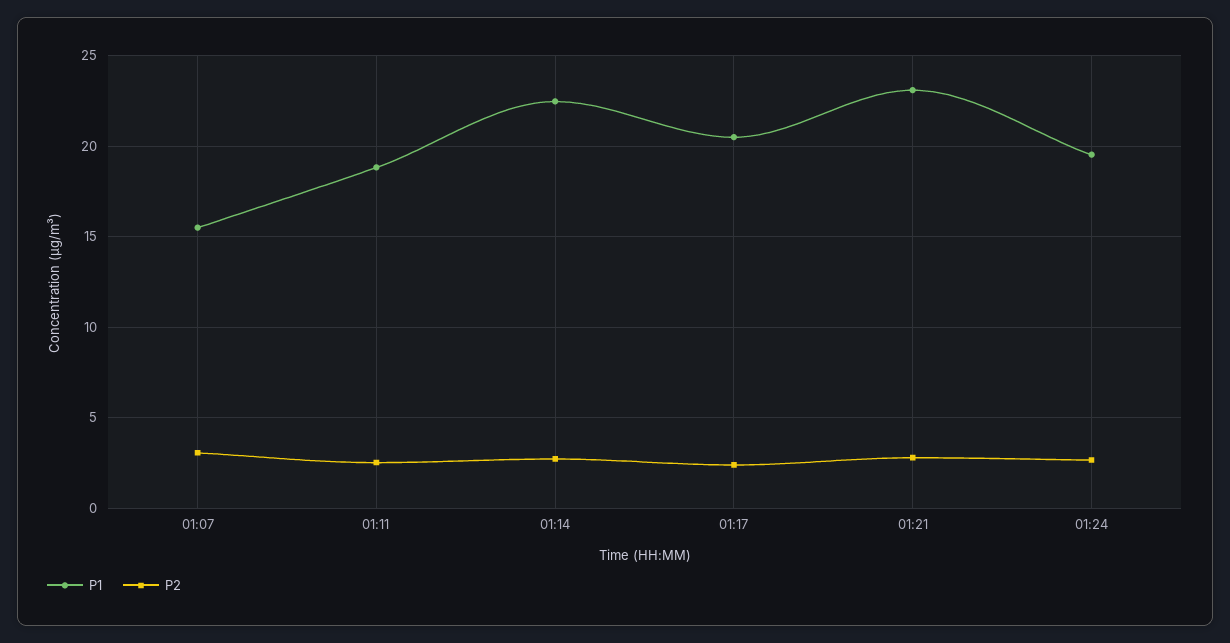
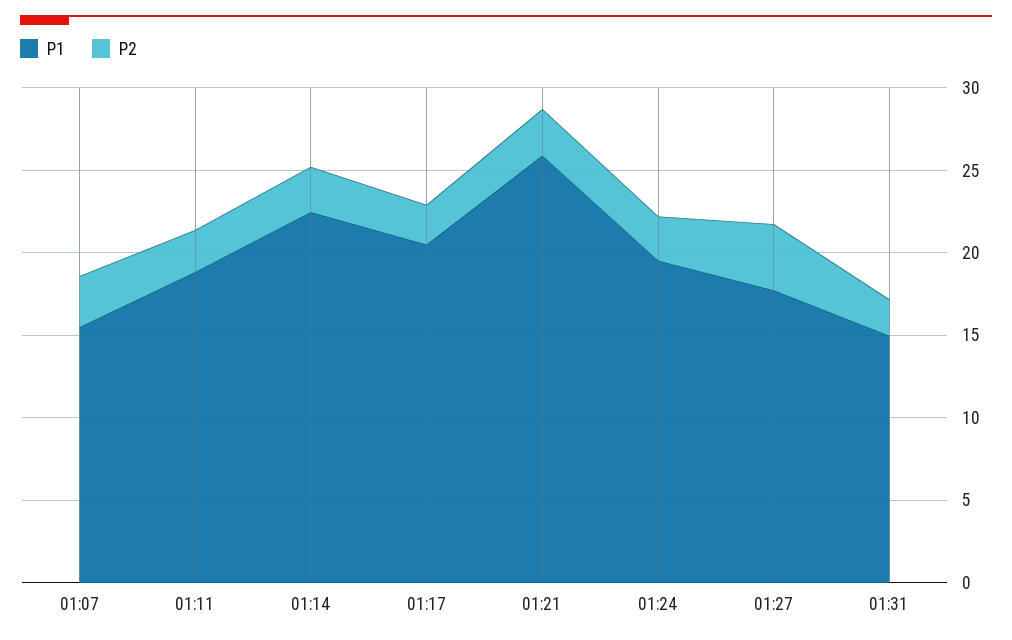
P1, 01:21: 23 -> 26
P1, 01:27: none -> 18
P2, 01:27: none -> 4
P1, 01:31: none -> 15
P2, 01:31: none -> 2

